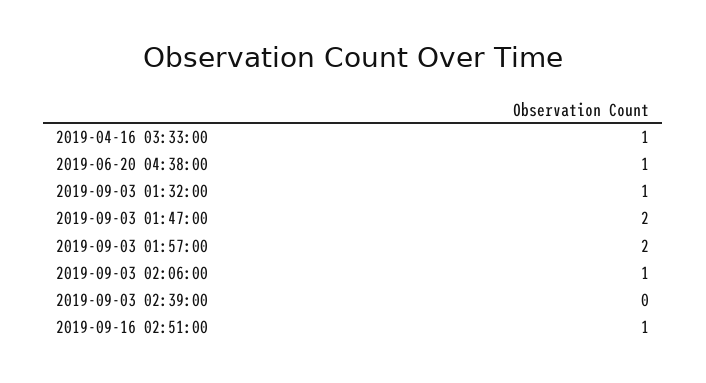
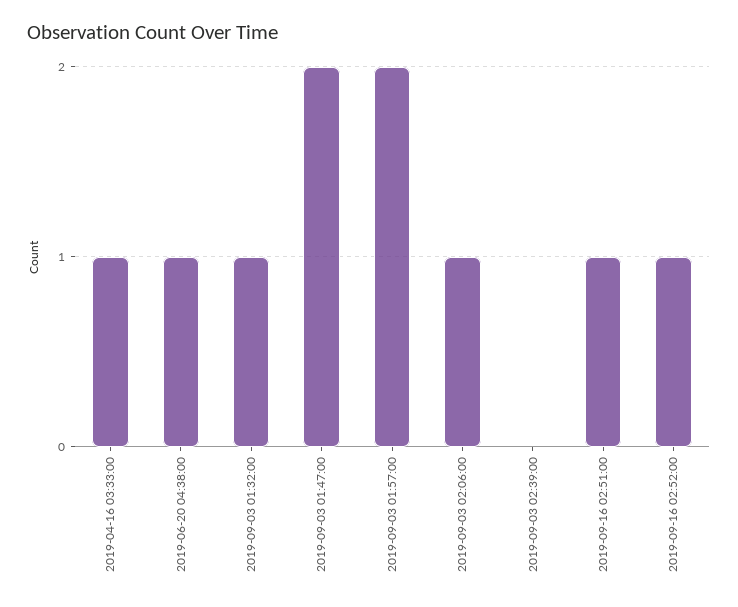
2019-09-16 02:52:00: none -> 1

